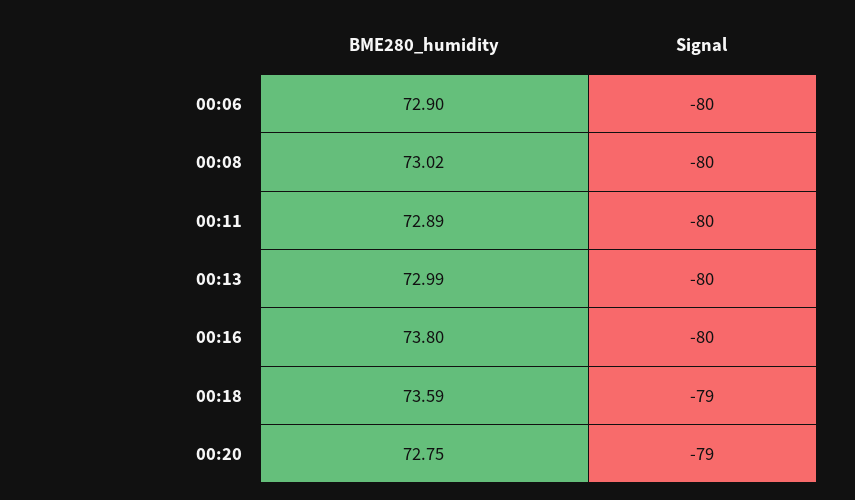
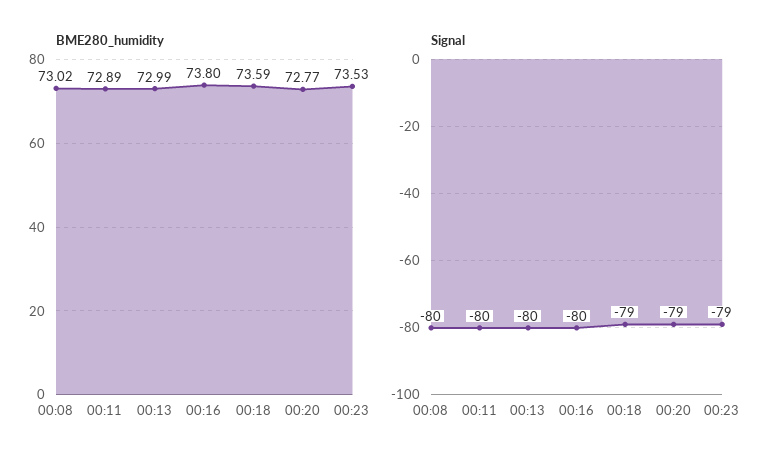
BME280_humidity, 00:06: 72.9 -> none
Signal, 00:06: -80 -> none
BME280_humidity, 00:20: 72.75 -> 72.77
BME280_humidity, 00:23: none -> 73.53
Signal, 00:23: none -> -79

